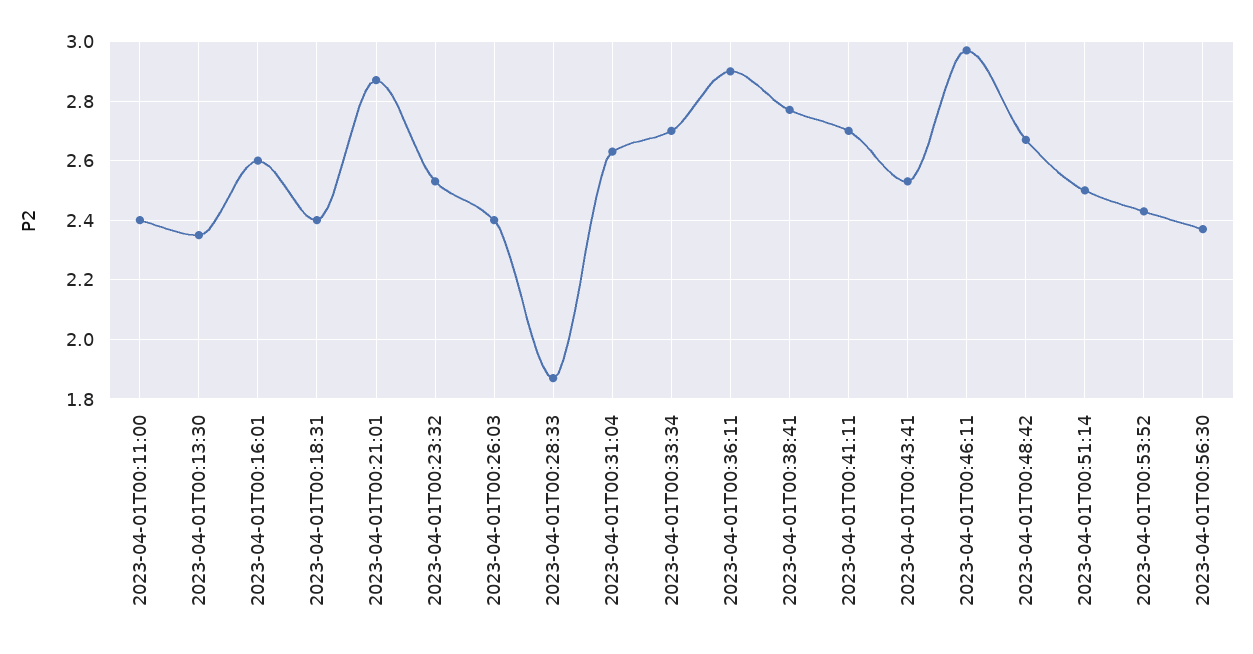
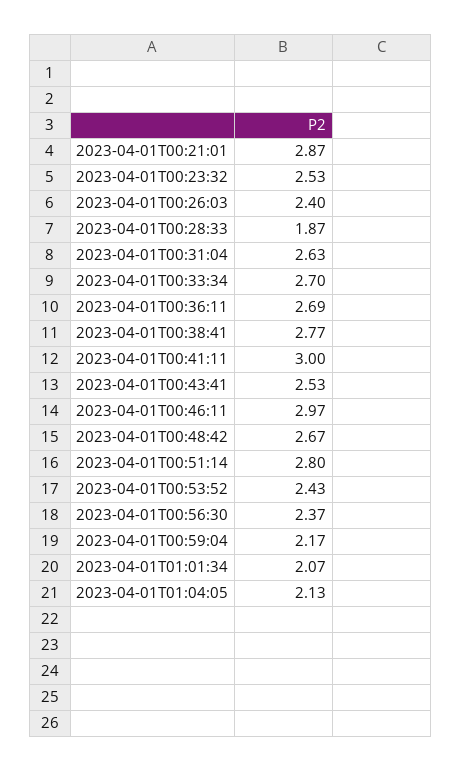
2023-04-01T00:11:00: 2.4 -> none
2023-04-01T00:13:30: 2.35 -> none
2023-04-01T00:16:01: 2.6 -> none
2023-04-01T00:18:31: 2.4 -> none
2023-04-01T00:36:11: 2.9 -> 2.69
2023-04-01T00:41:11: 2.7 -> 3
2023-04-01T00:51:14: 2.5 -> 2.8
2023-04-01T00:59:04: none -> 2.17
2023-04-01T01:01:34: none -> 2.07
2023-04-01T01:04:05: none -> 2.13

